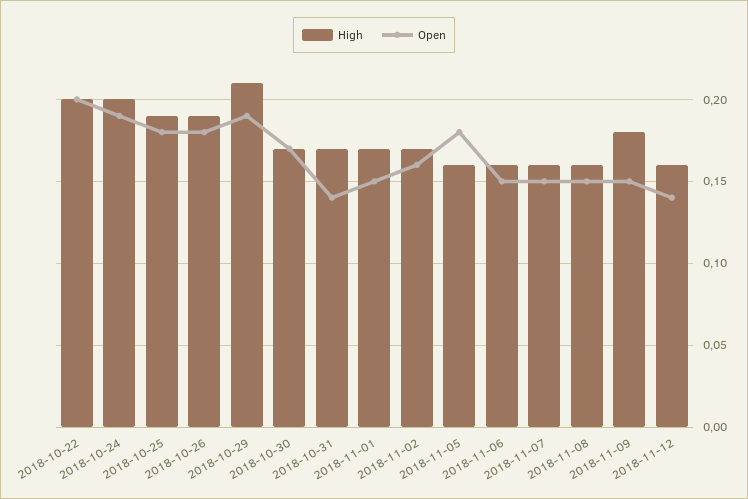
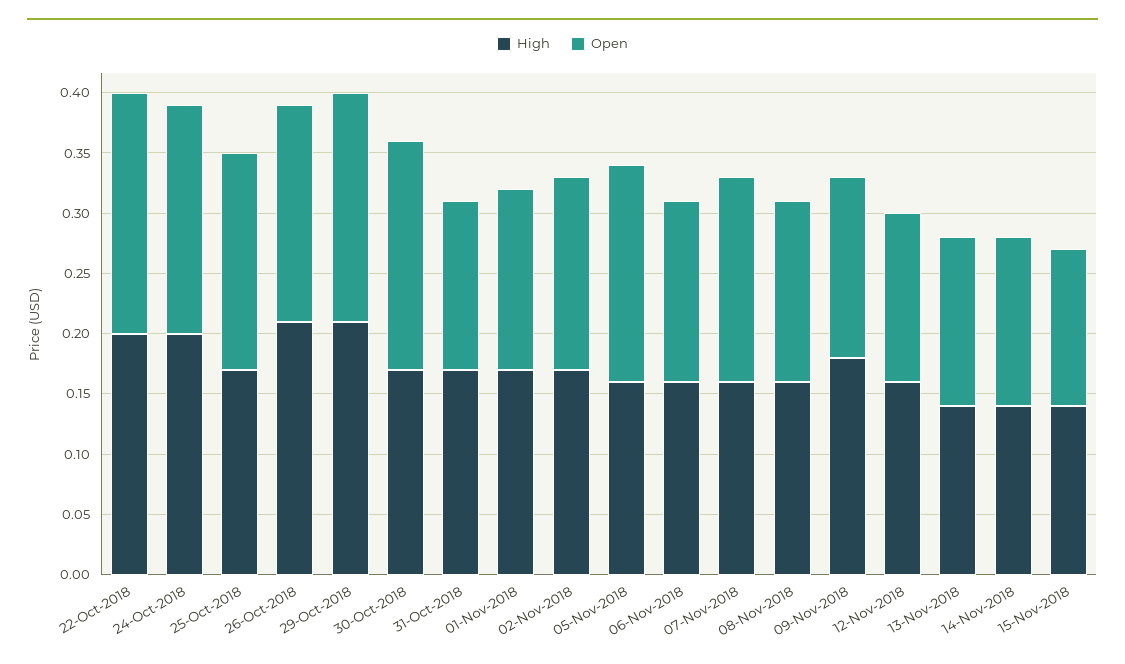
High, 2018-10-25: 0.19 -> 0.17
High, 2018-10-26: 0.19 -> 0.21
Open, 2018-10-30: 0.17 -> 0.19
Open, 2018-11-07: 0.15 -> 0.17
High, 13-Nov-2018: none -> 0.14
Open, 13-Nov-2018: none -> 0.14
High, 14-Nov-2018: none -> 0.14
Open, 14-Nov-2018: none -> 0.14
High, 15-Nov-2018: none -> 0.14
Open, 15-Nov-2018: none -> 0.13

